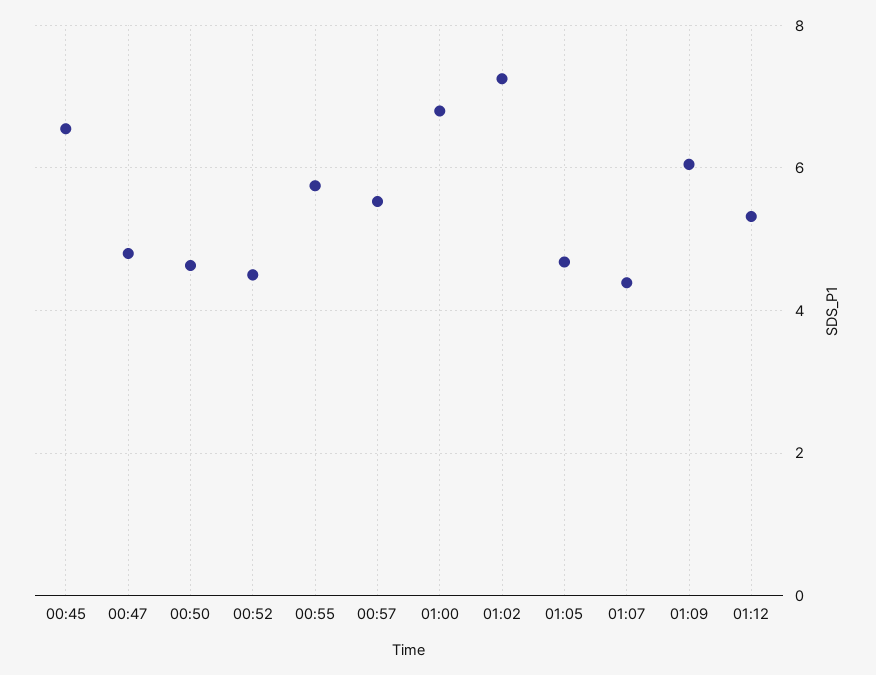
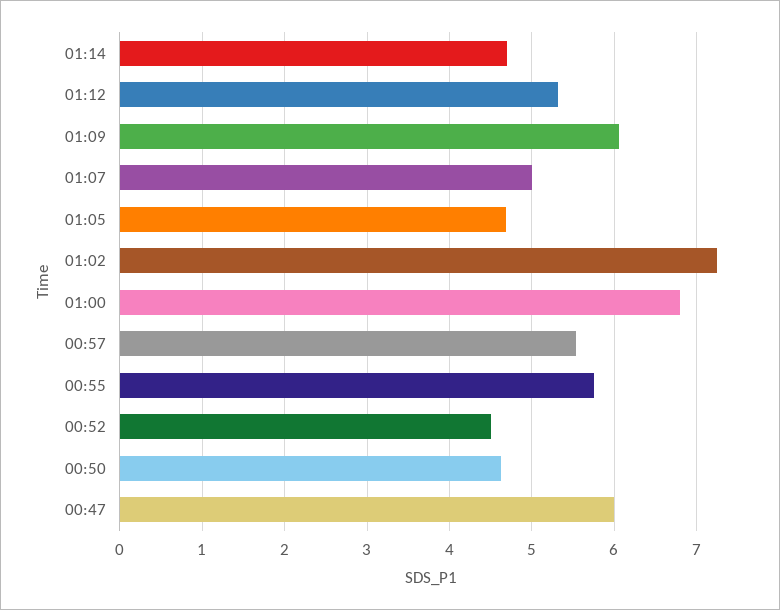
00:45: 6.6 -> none
00:47: 4.8 -> 6
01:07: 4.4 -> 5
01:14: none -> 4.7

